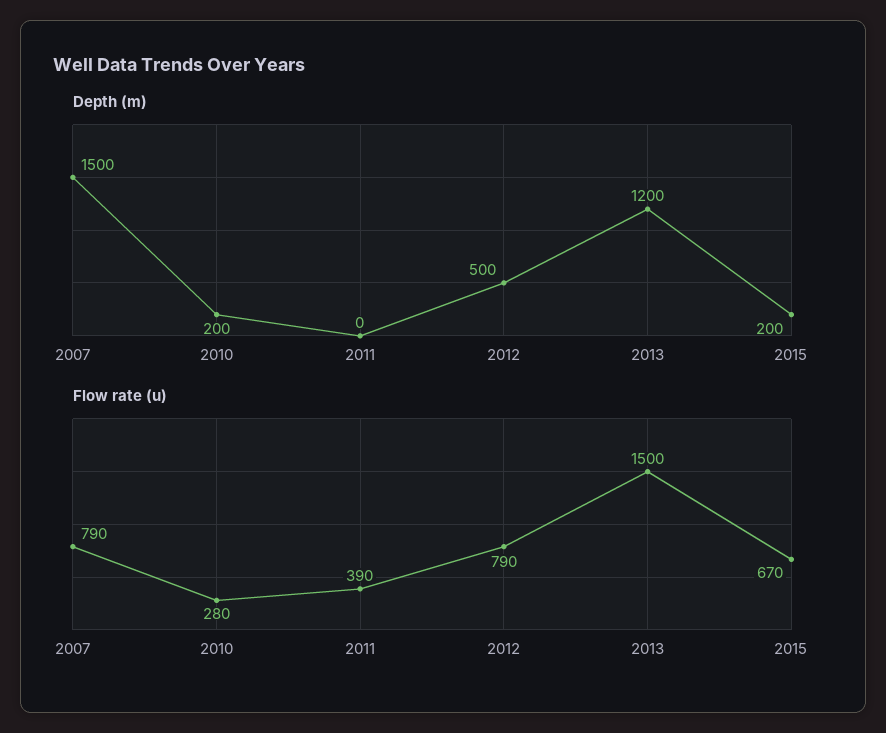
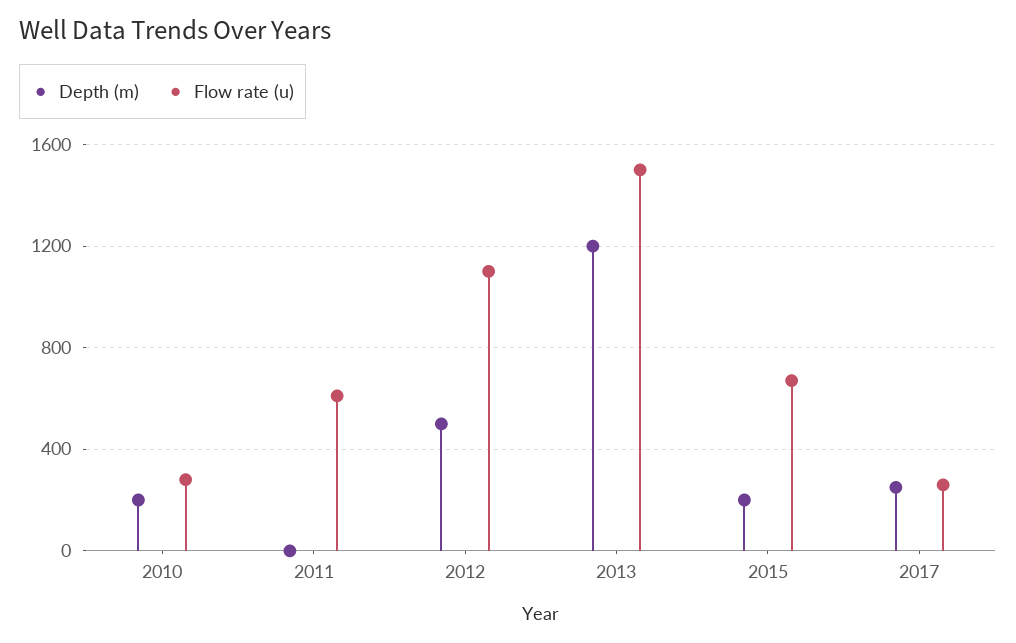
Depth (m), 2007: 1500 -> none
Flow rate (u), 2007: 790 -> none
Flow rate (u), 2011: 390 -> 600
Flow rate (u), 2012: 790 -> 1100
Depth (m), 2017: none -> 250
Flow rate (u), 2017: none -> 250

